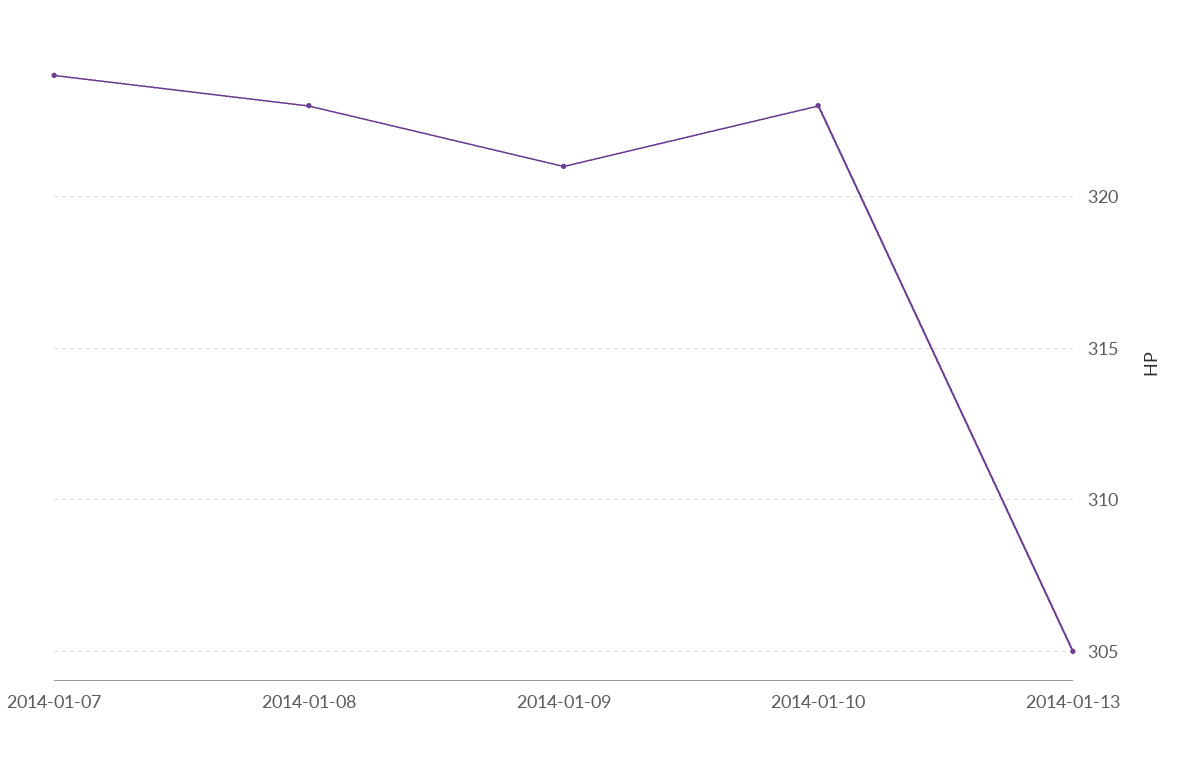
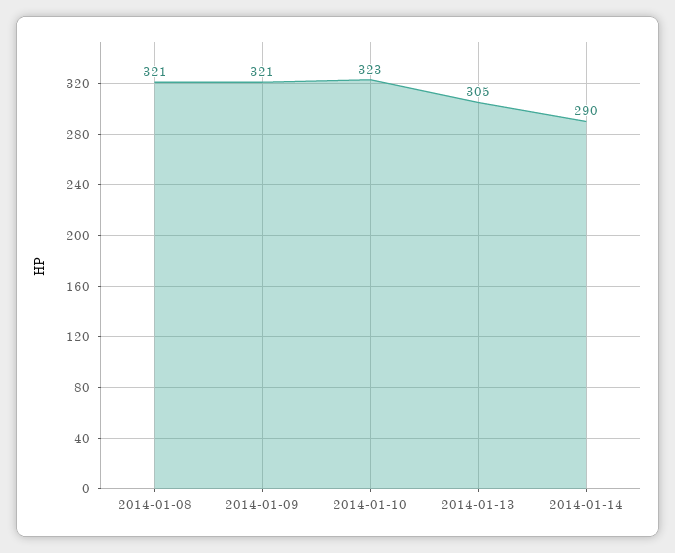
2014-01-07: 324 -> none
2014-01-08: 323 -> 321
2014-01-14: none -> 290

